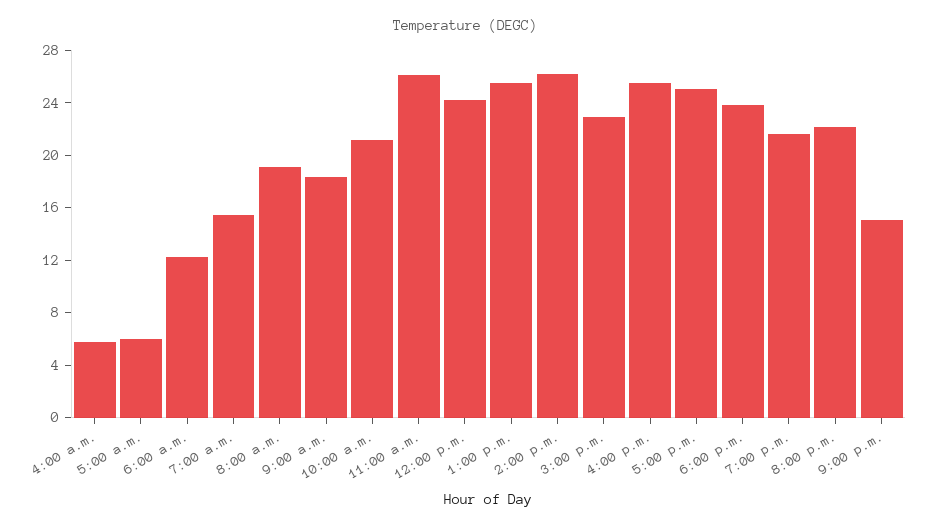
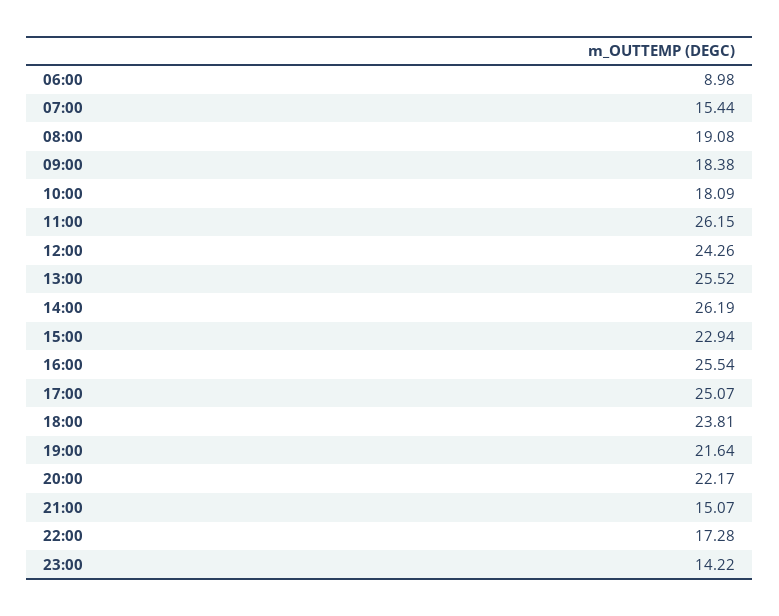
4:00 a.m.: 6 -> none
5:00 a.m.: 6 -> none
6:00 a.m.: 12 -> 8.98
10:00 a.m.: 21 -> 18.09
22:00: none -> 17.28
23:00: none -> 14.22

